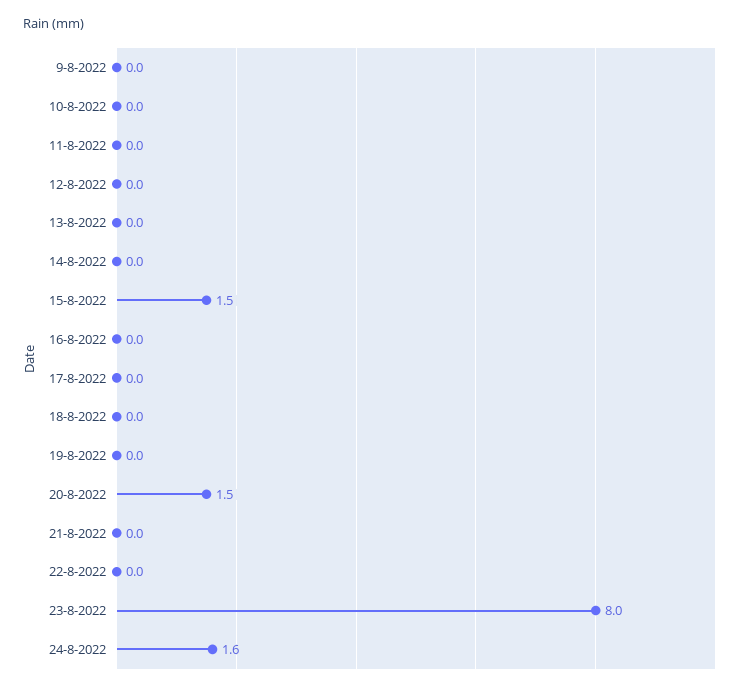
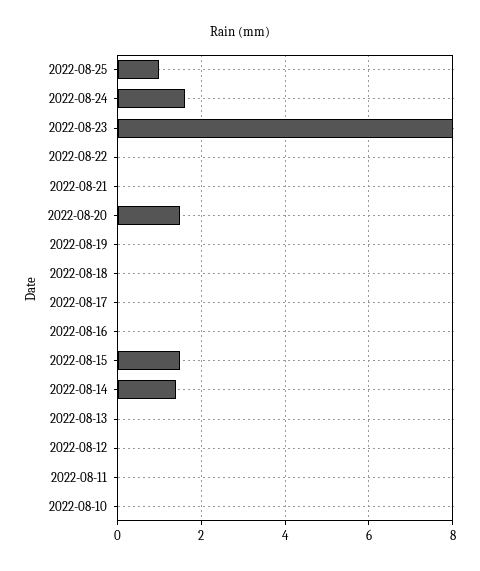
9-8-2022: 0 -> none
14-8-2022: 0 -> 1.5
2022-08-25: none -> 1

